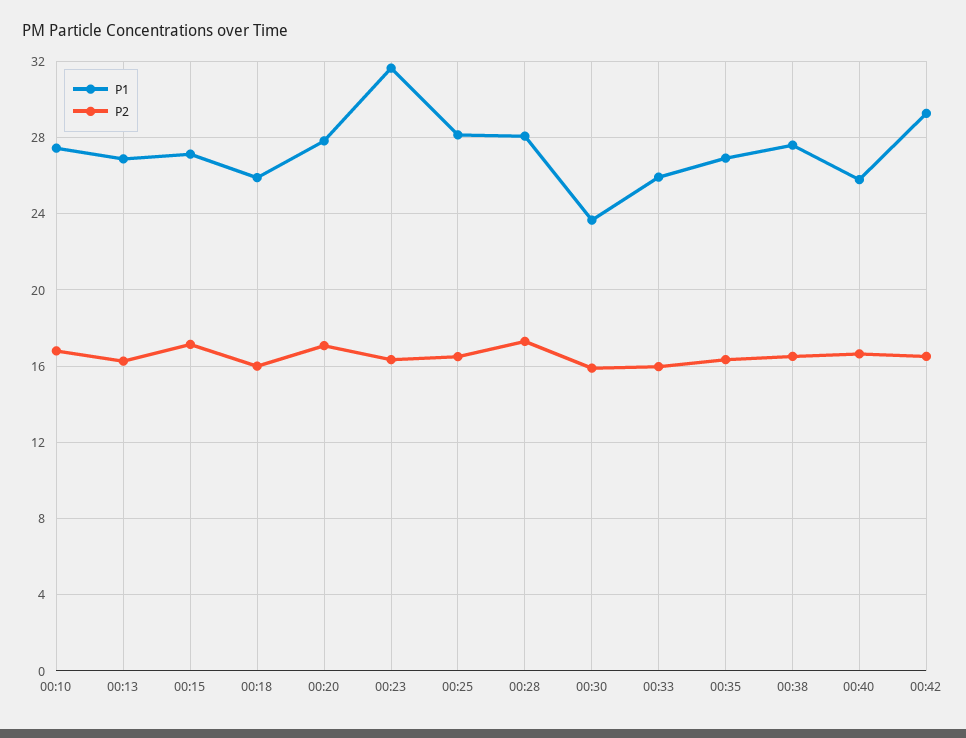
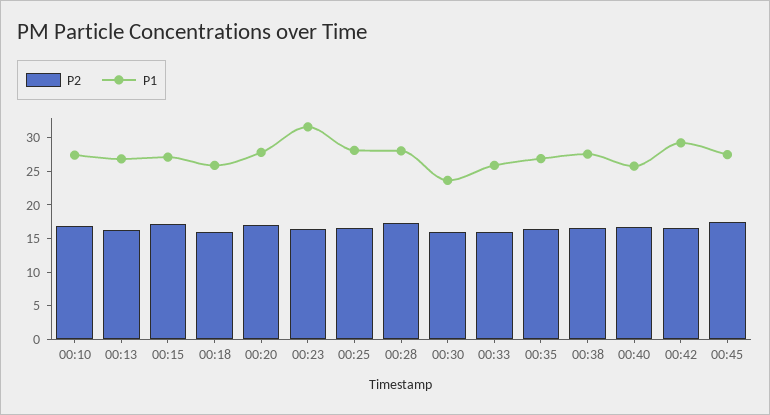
P2, 00:45: none -> 17.5
P1, 00:45: none -> 27.5

